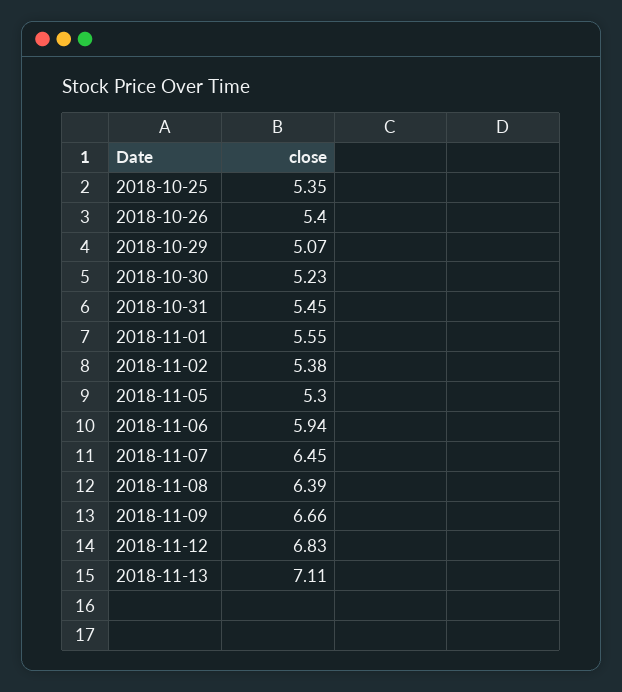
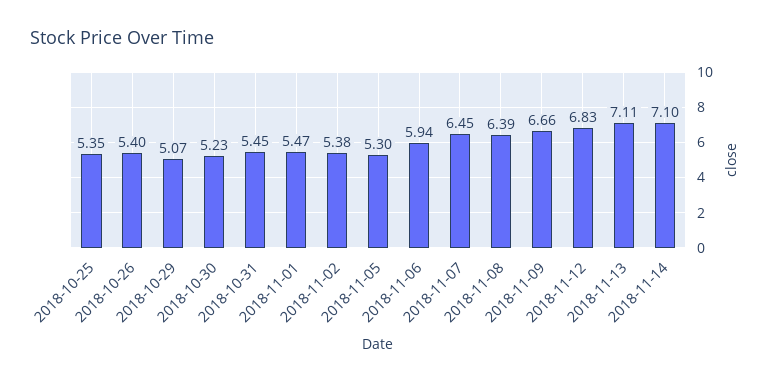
2018-11-01: 5.55 -> 5.47
2018-11-14: none -> 7.1

